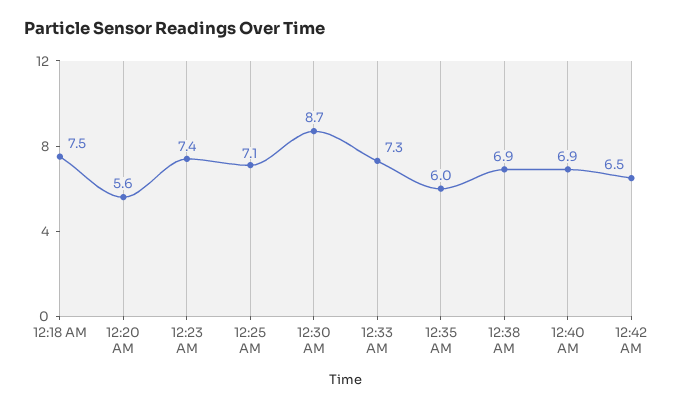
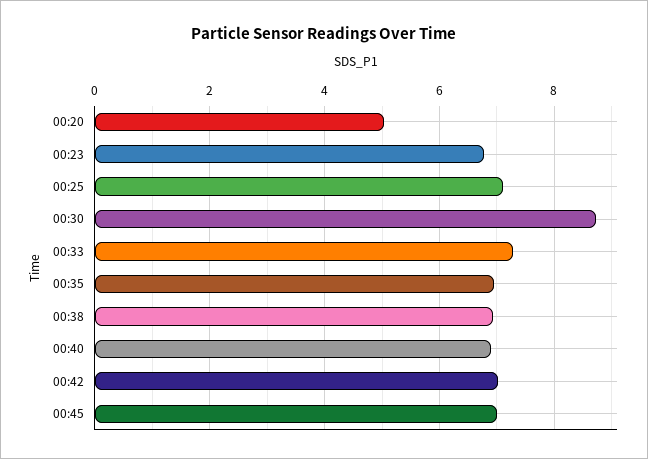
12:18 AM: 7.5 -> none
12:20 AM: 5.6 -> 5
12:23 AM: 7.4 -> 6.8
12:35 AM: 6 -> 7
12:42 AM: 6.5 -> 7
00:45: none -> 7

